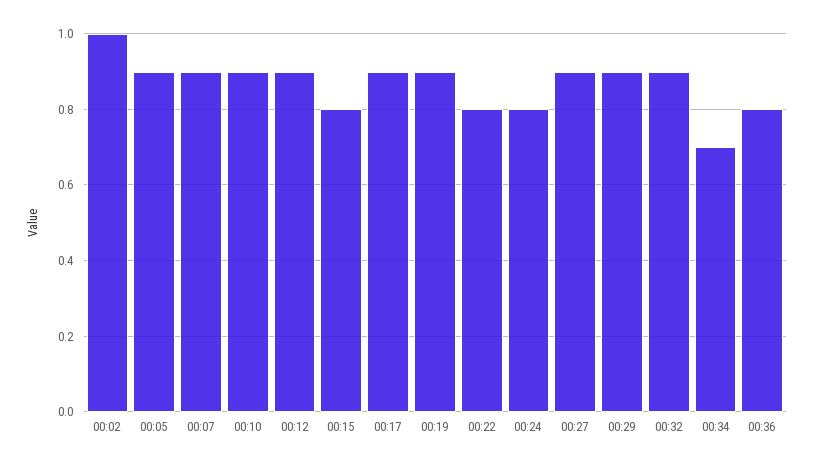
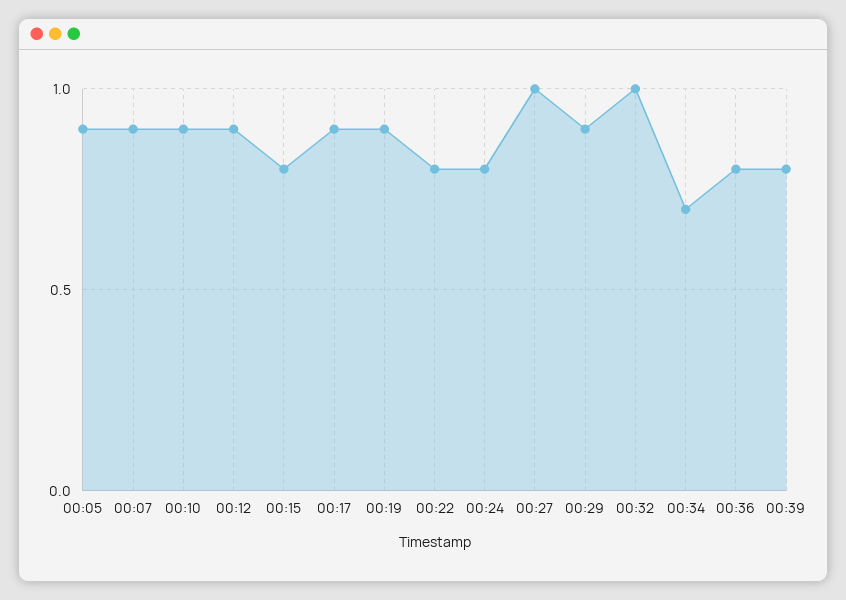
00:02: 1 -> none
00:27: 0.9 -> 1
00:32: 0.9 -> 1
00:39: none -> 0.8

